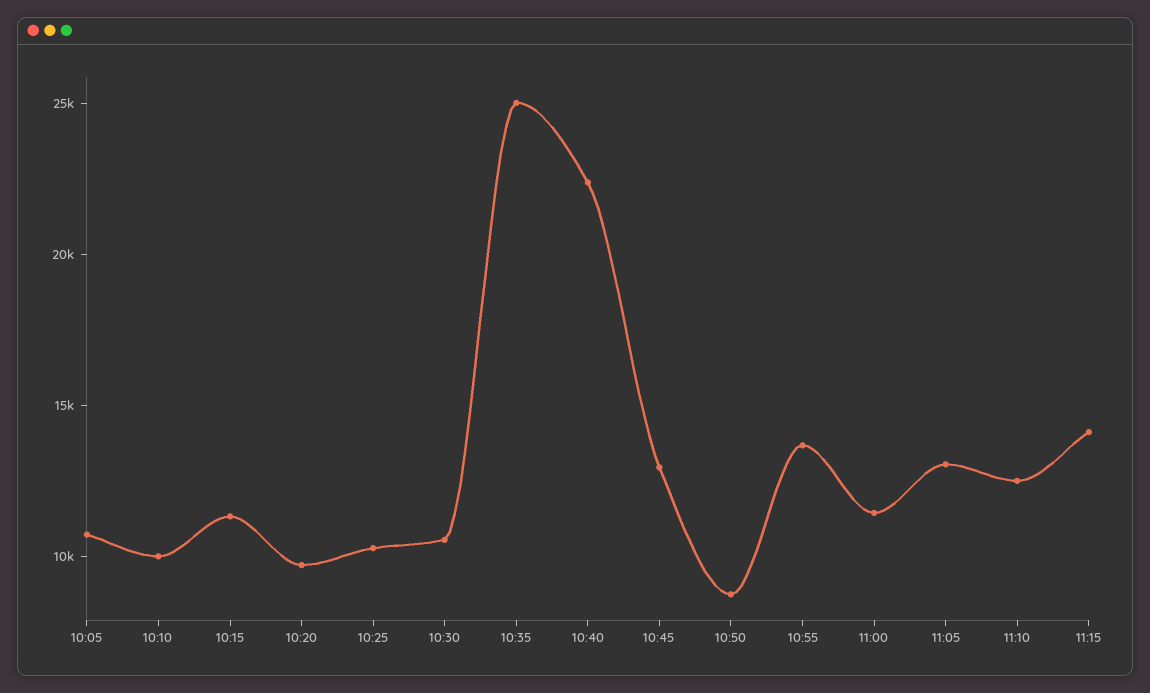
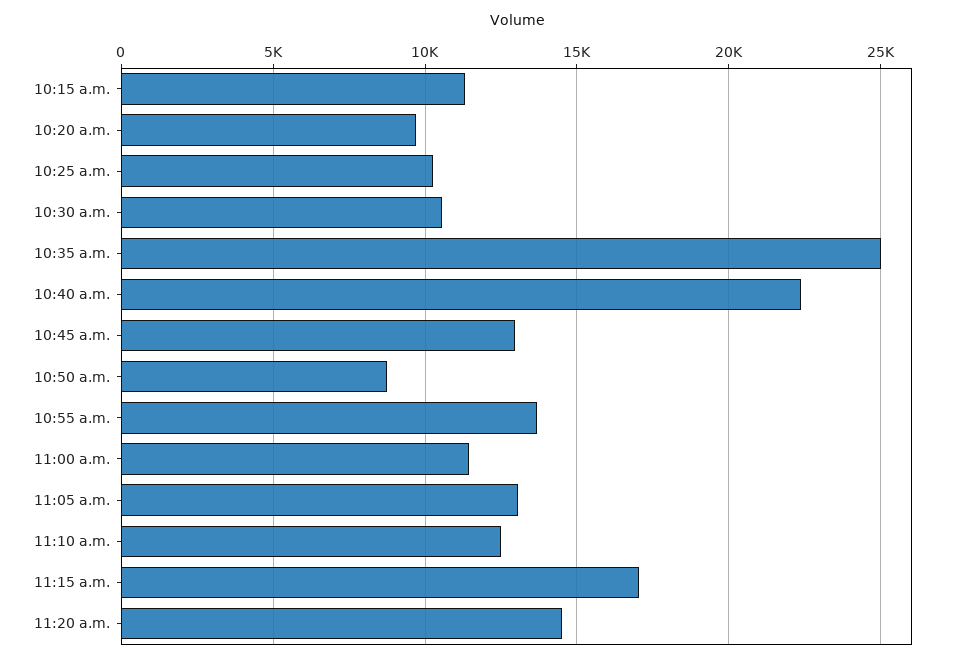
10:05: 11000 -> none
10:10: 10000 -> none
11:15: 14000 -> 17000
11:20 a.m.: none -> 14500

